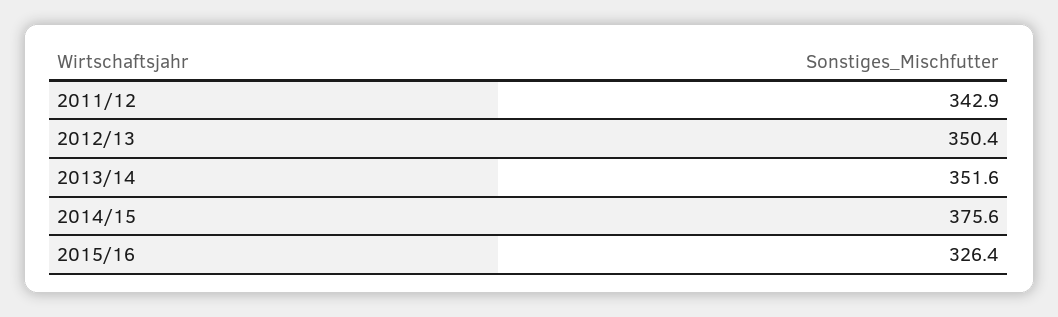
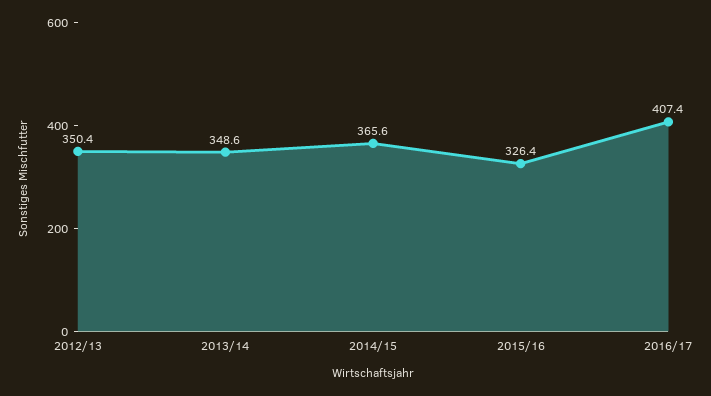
2011/12: 342.9 -> none
2013/14: 351.6 -> 348.6
2014/15: 375.6 -> 365.6
2016/17: none -> 407.4

